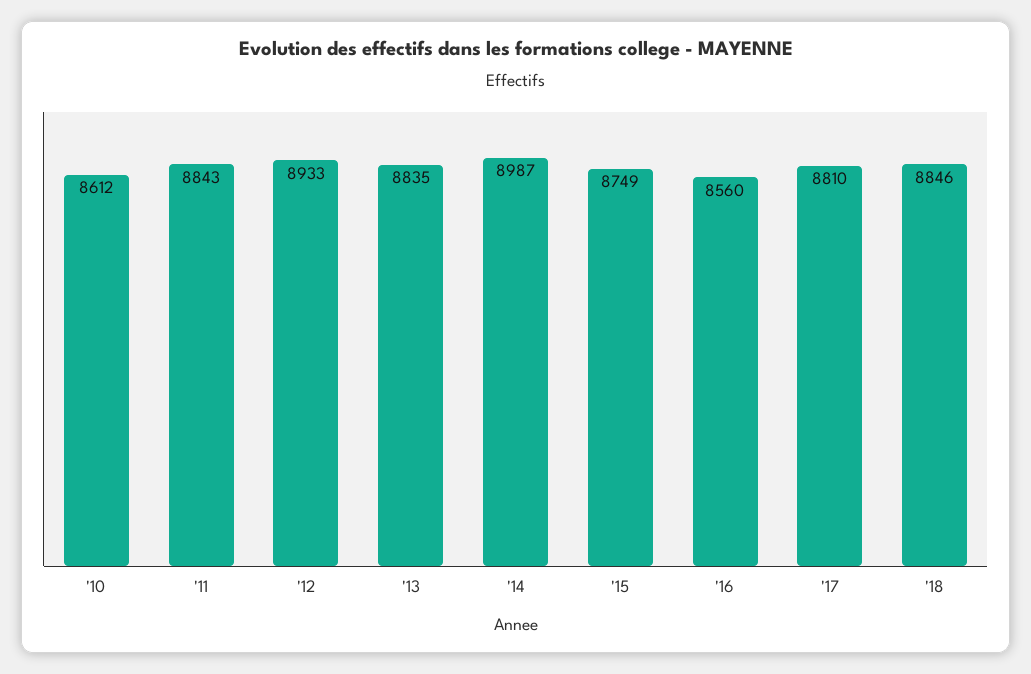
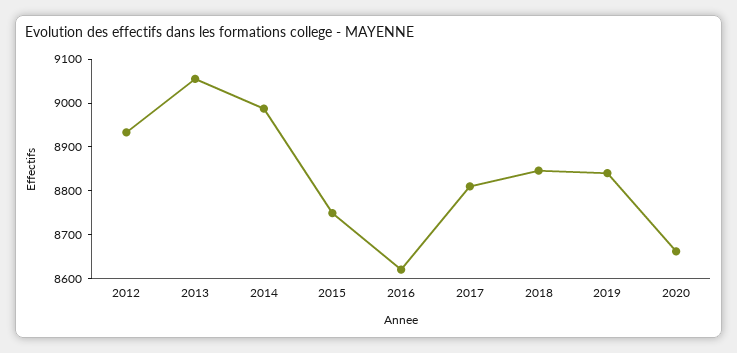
'10: 8612 -> none
'11: 8843 -> none
'13: 8835 -> 9060
'16: 8560 -> 8620
2019: none -> 8840
2020: none -> 8660

